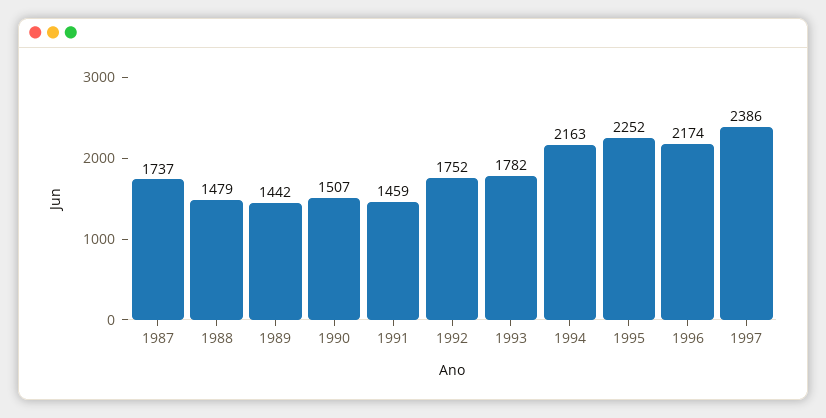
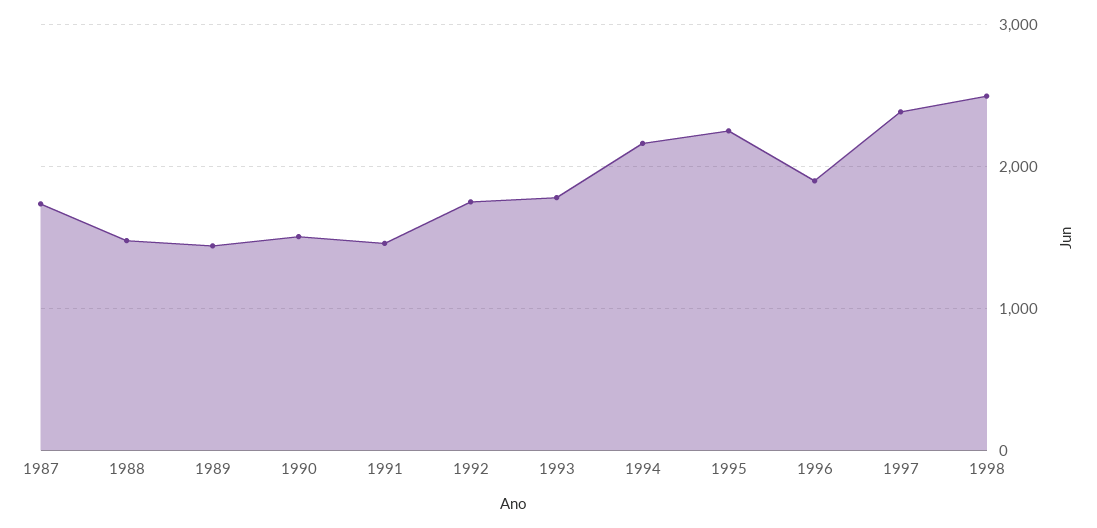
1996: 2174 -> 1900
1998: none -> 2500

